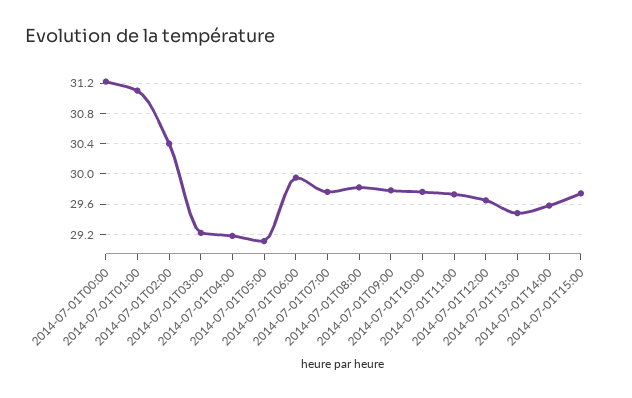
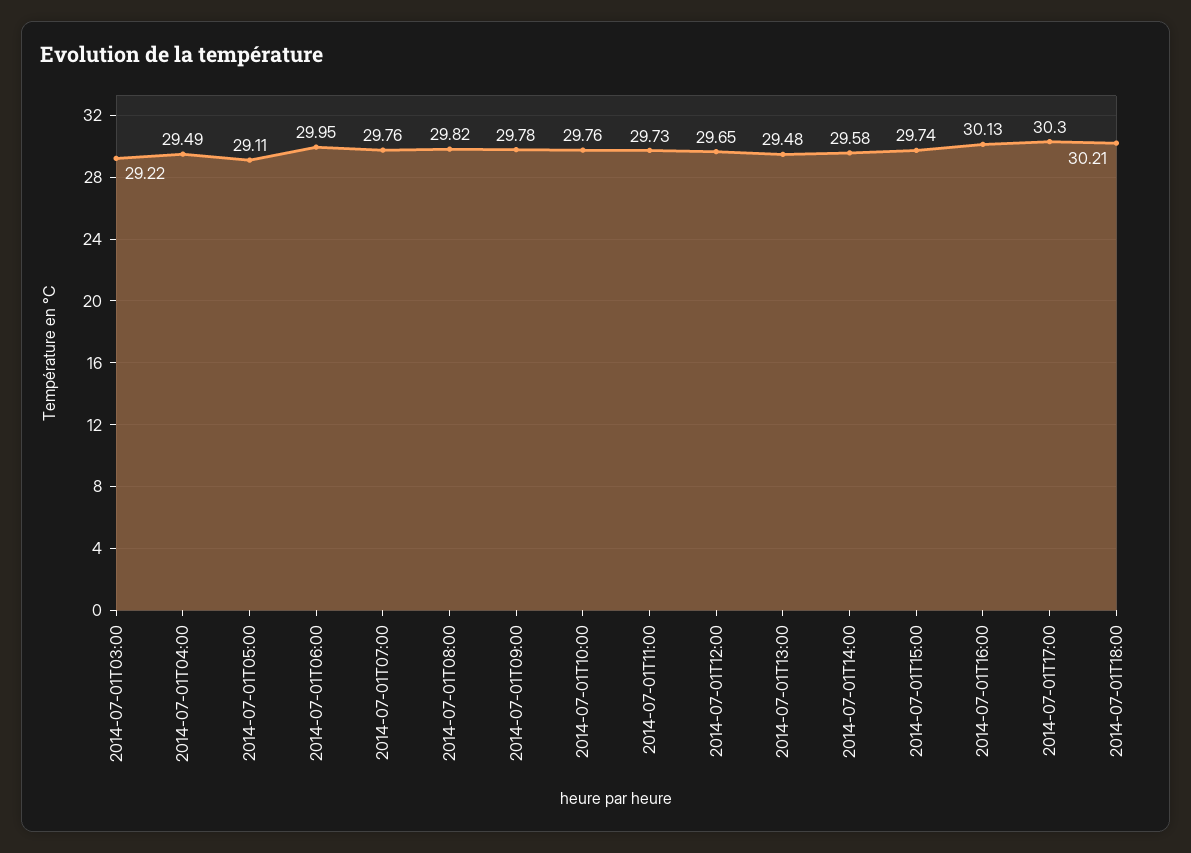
2014-07-01T00:00: 31.2 -> none
2014-07-01T01:00: 31.1 -> none
2014-07-01T02:00: 30.4 -> none
2014-07-01T04:00: 29.2 -> 29.49
2014-07-01T16:00: none -> 30.13
2014-07-01T17:00: none -> 30.3
2014-07-01T18:00: none -> 30.21

